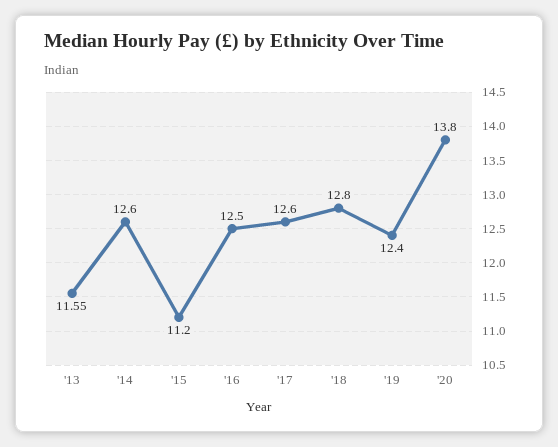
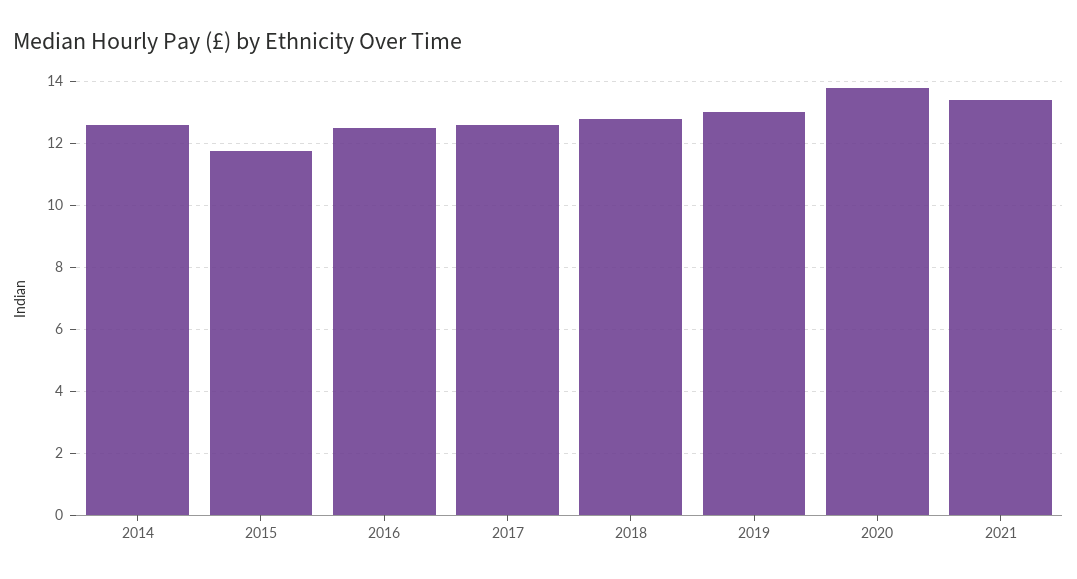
'13: 11.55 -> none
'15: 11.2 -> 11.8
'19: 12.4 -> 13
2021: none -> 13.4

